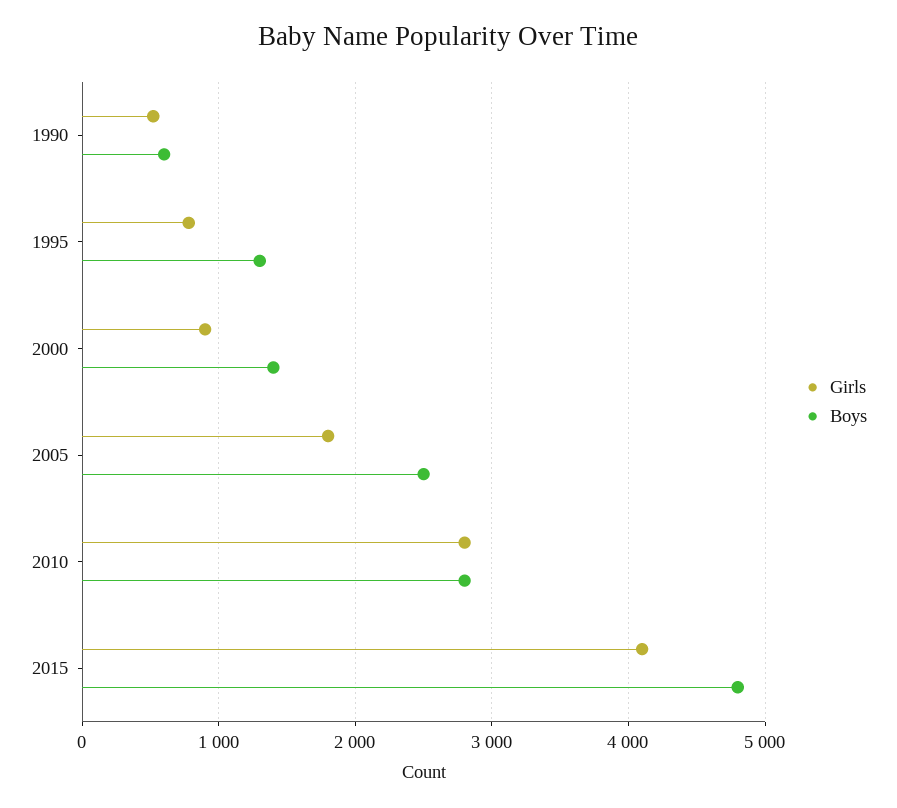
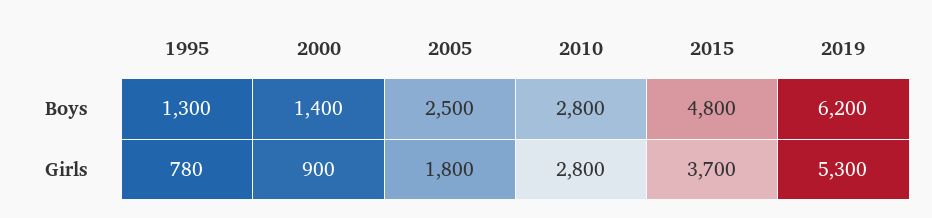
Girls, 1990: 500 -> none
Boys, 1990: 600 -> none
Girls, 2015: 4100 -> 3700
Boys, 2019: none -> 6200
Girls, 2019: none -> 5300

